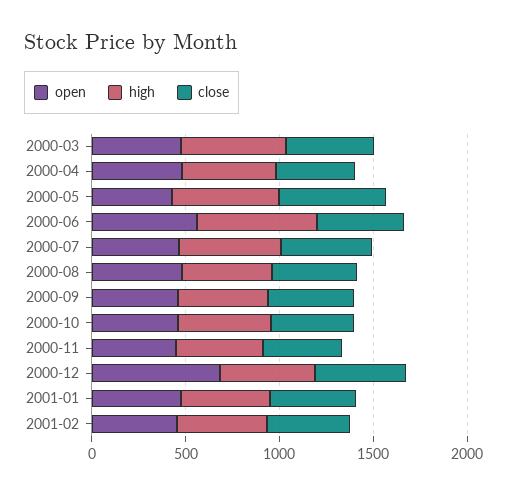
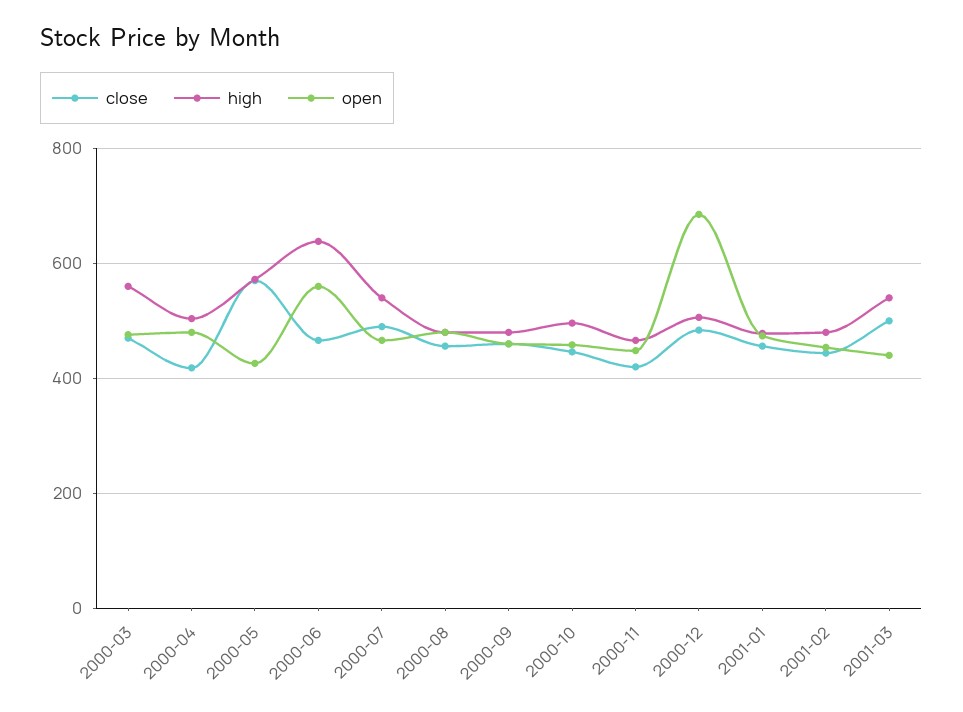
close, 2001-03: none -> 500
high, 2001-03: none -> 540
open, 2001-03: none -> 440

